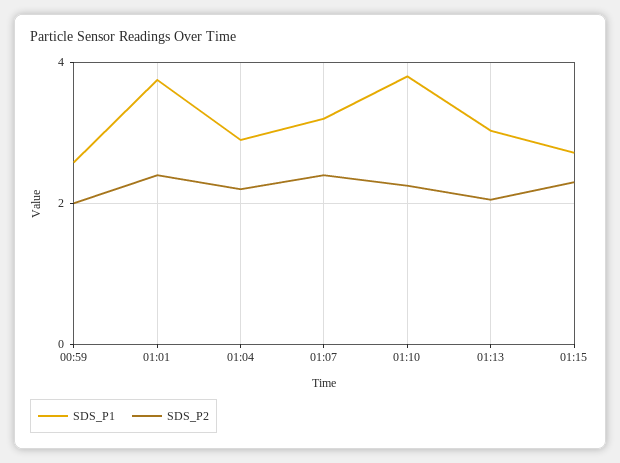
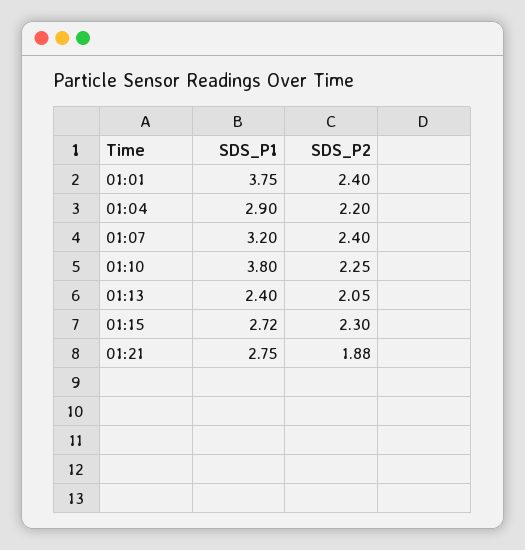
SDS_P1, 00:59: 2.6 -> none
SDS_P2, 00:59: 2 -> none
SDS_P1, 01:13: 3 -> 2.4
SDS_P1, 01:21: none -> 2.75
SDS_P2, 01:21: none -> 1.88

